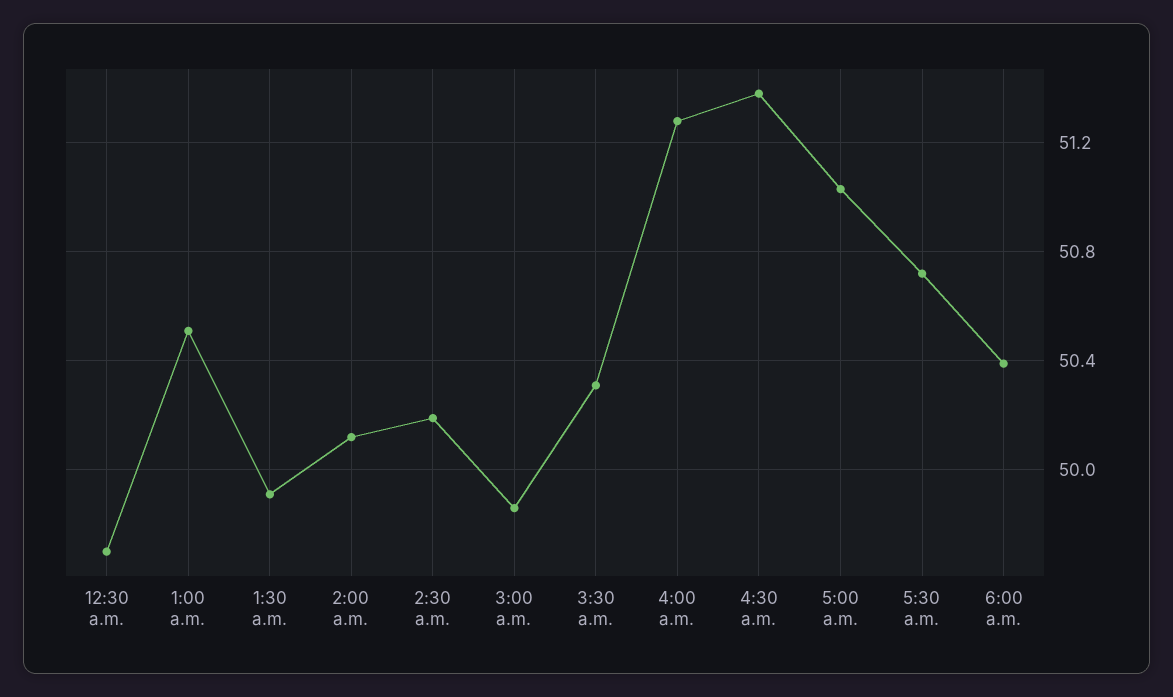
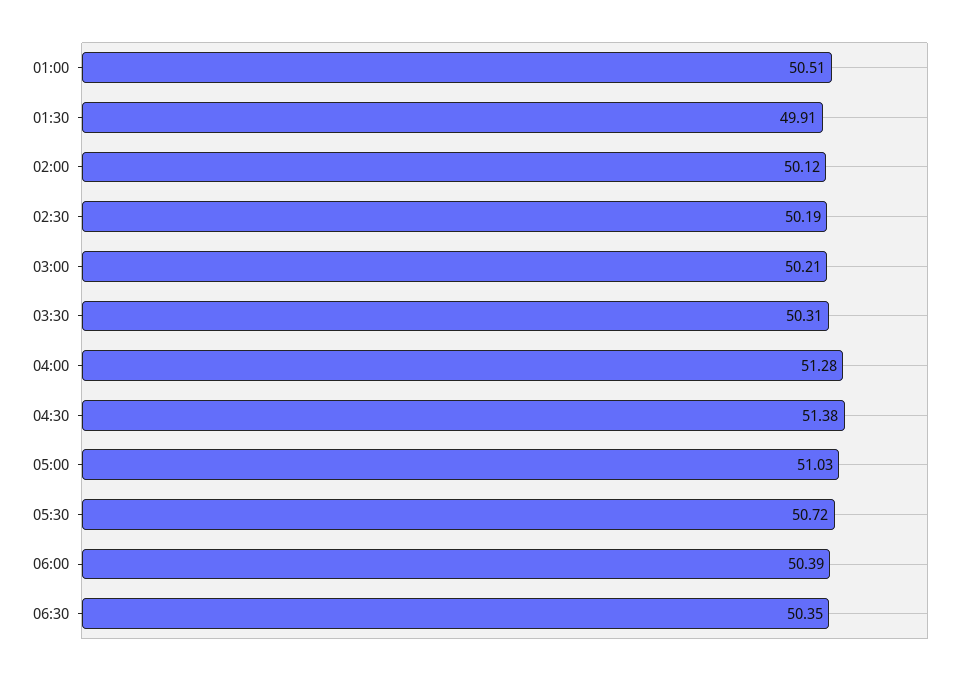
12:30 a.m.: 49.7 -> none
3:00 a.m.: 49.85 -> 50.21
06:30: none -> 50.35

